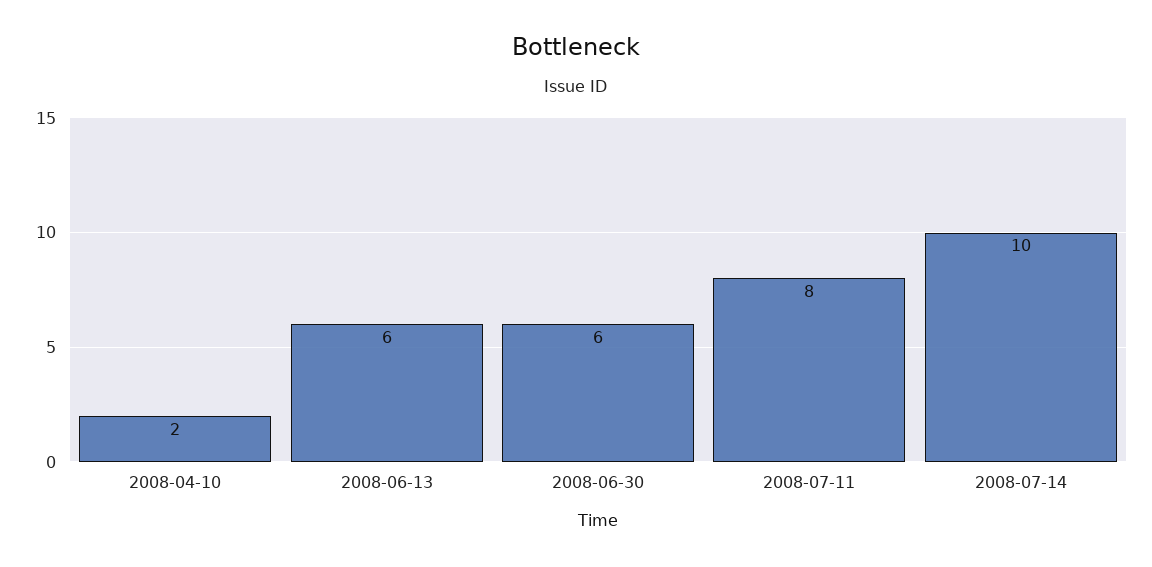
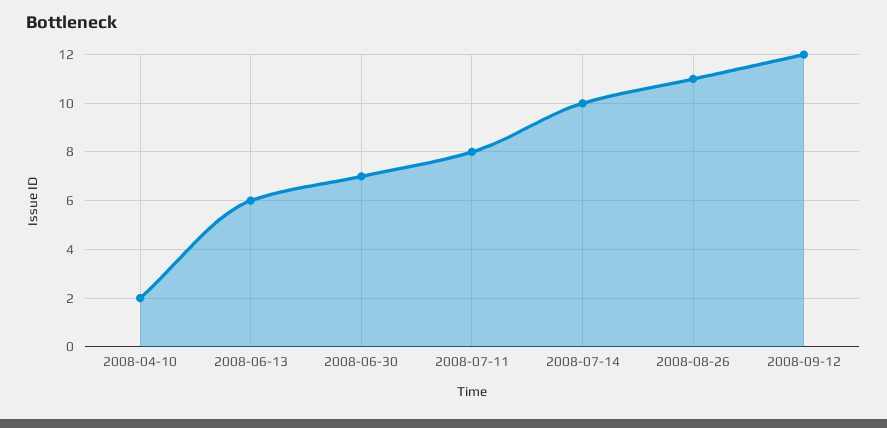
2008-06-30: 6 -> 7
2008-08-26: none -> 11
2008-09-12: none -> 12

